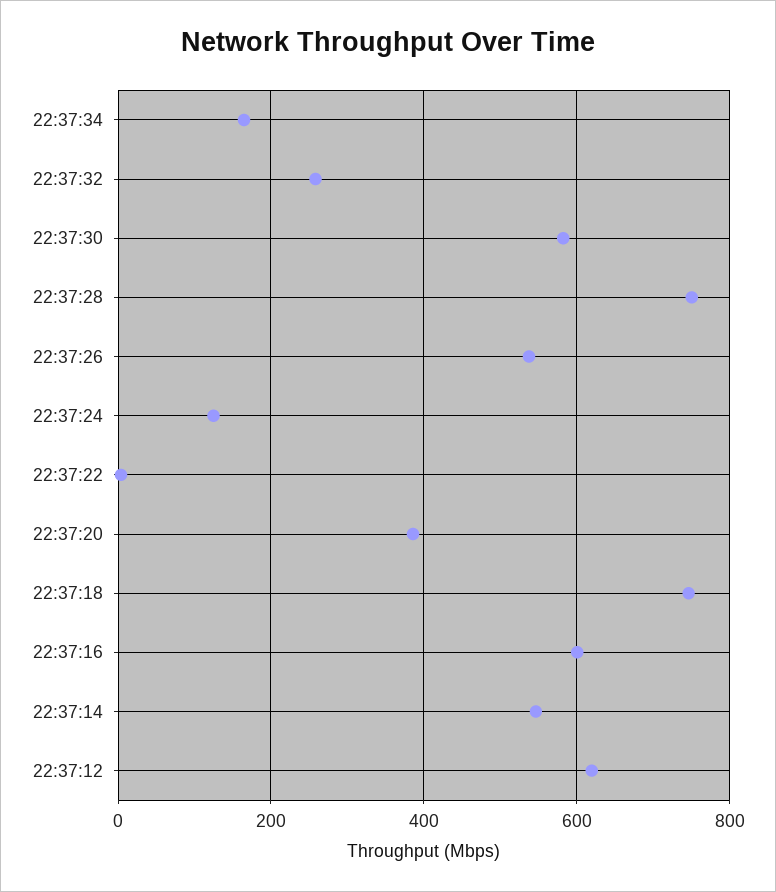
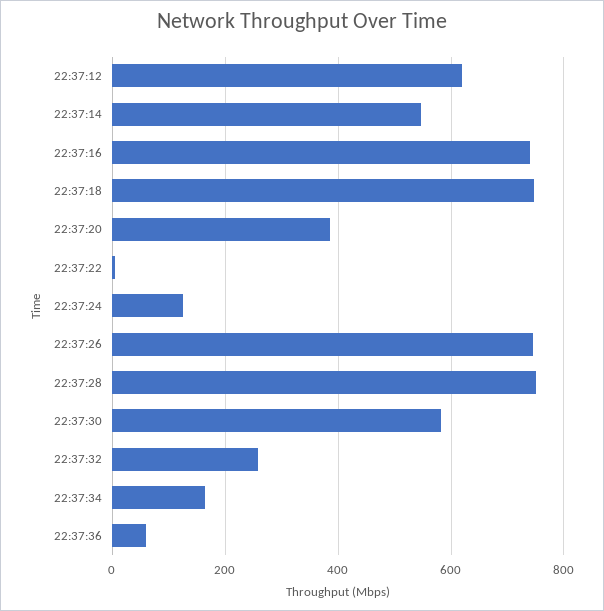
22:37:26: 540 -> 740
22:37:16: 600 -> 740
22:37:36: none -> 60

